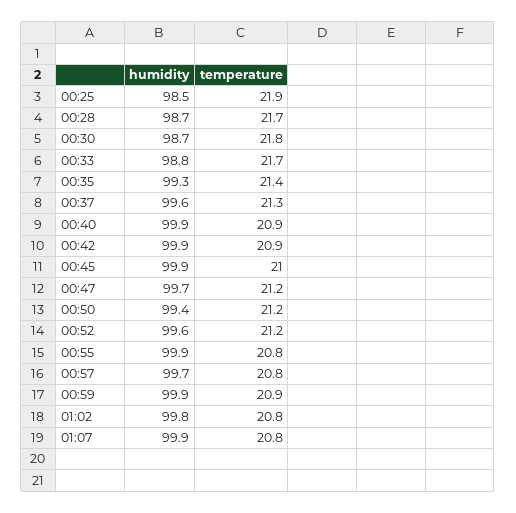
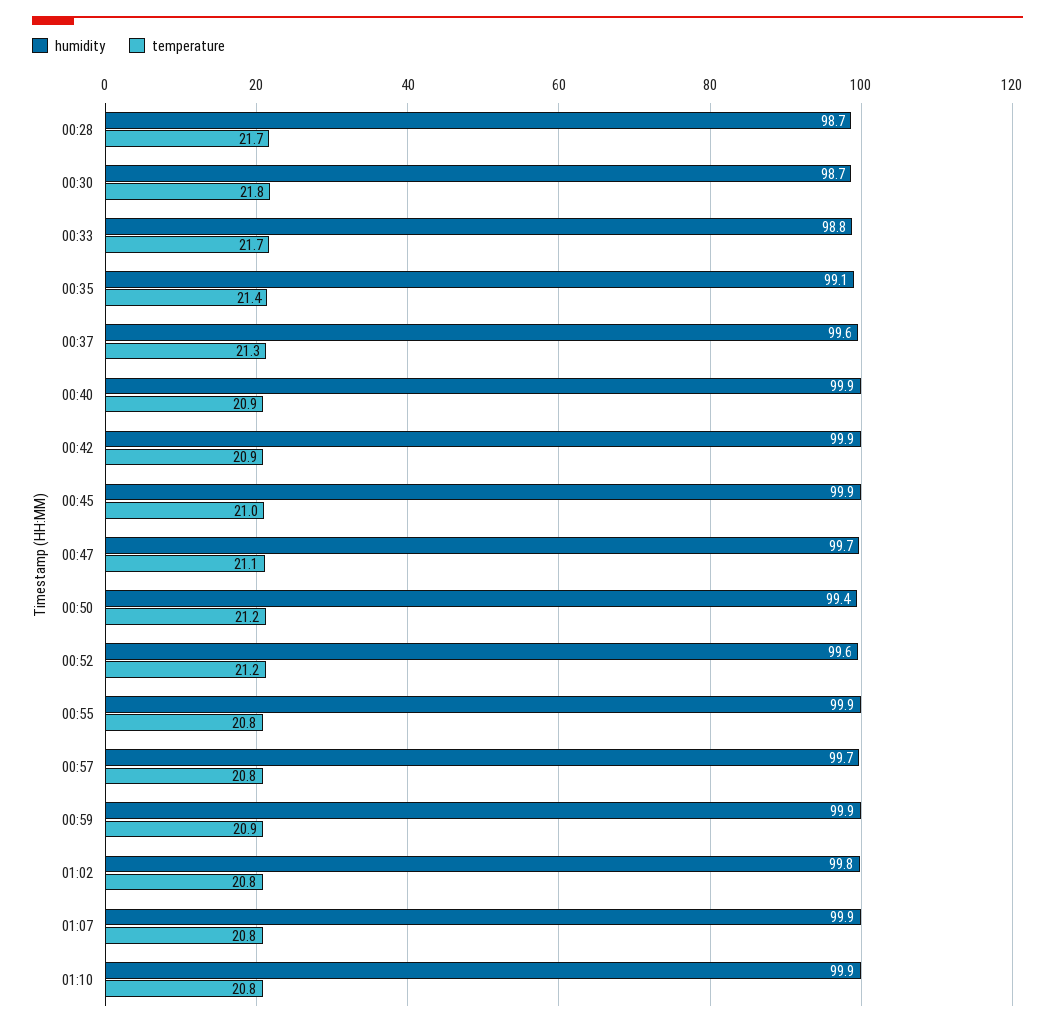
humidity, 00:25: 98.5 -> none
temperature, 00:25: 21.9 -> none
humidity, 00:35: 99.3 -> 99.1
temperature, 00:47: 21.2 -> 21.1
humidity, 01:10: none -> 99.9
temperature, 01:10: none -> 20.8

